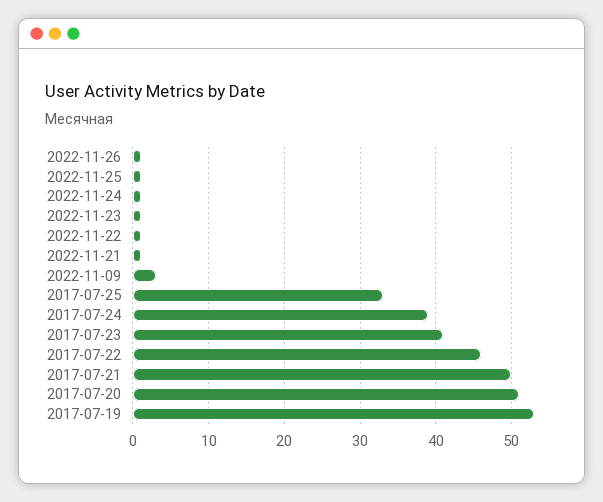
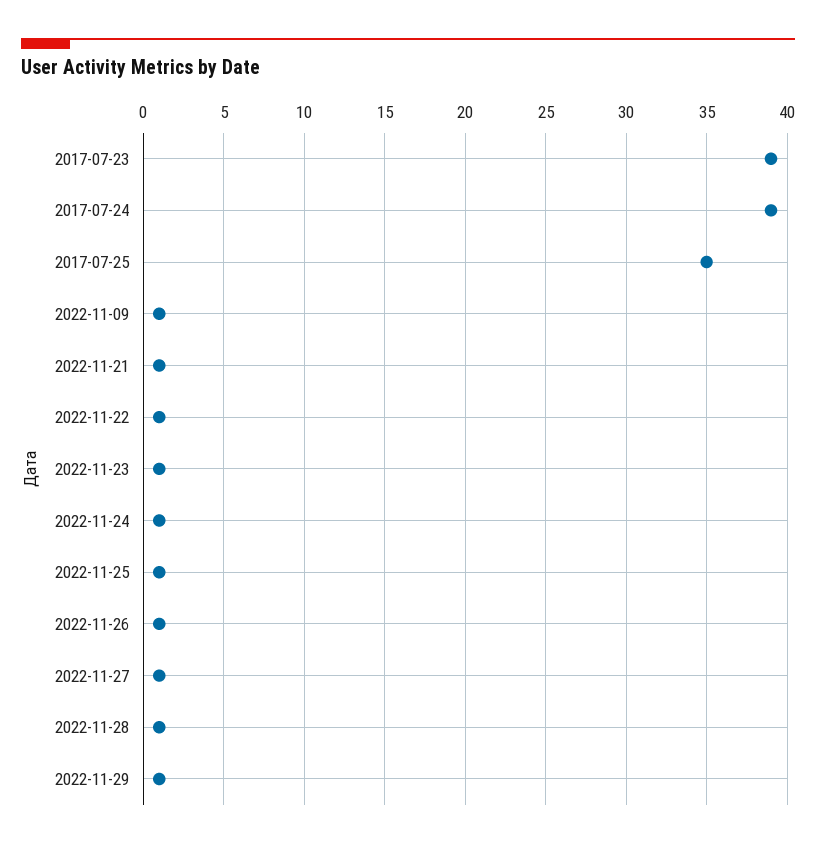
2022-11-09: 3 -> 1
2017-07-25: 33 -> 35
2017-07-23: 41 -> 39
2017-07-22: 46 -> none
2017-07-21: 50 -> none
2017-07-20: 51 -> none
2017-07-19: 53 -> none
2022-11-27: none -> 1
2022-11-28: none -> 1
2022-11-29: none -> 1

